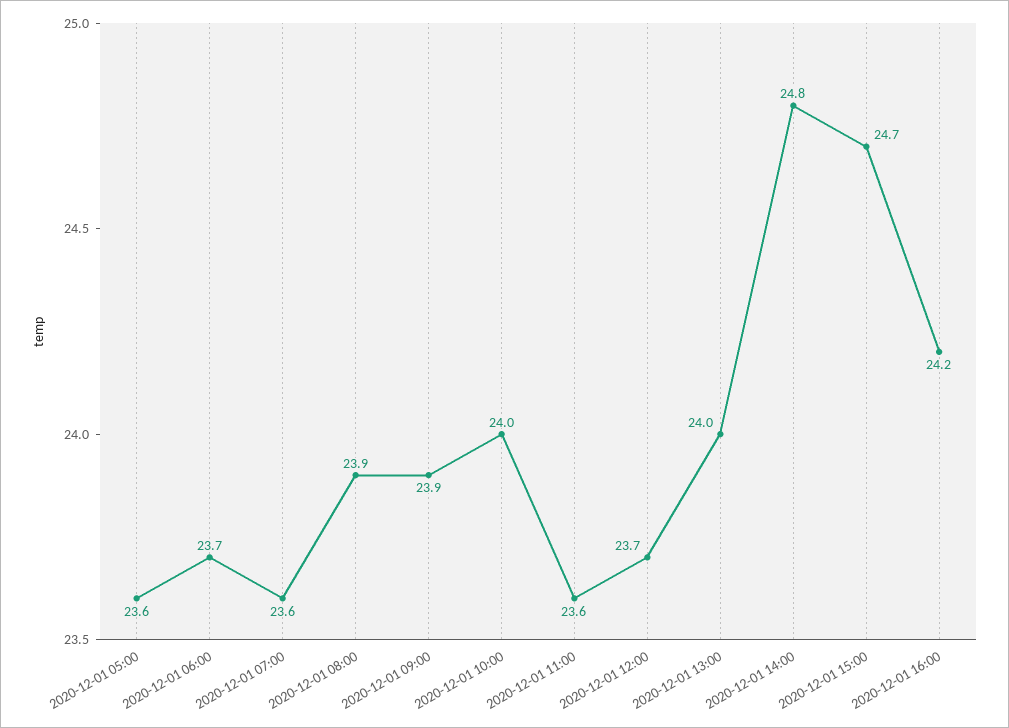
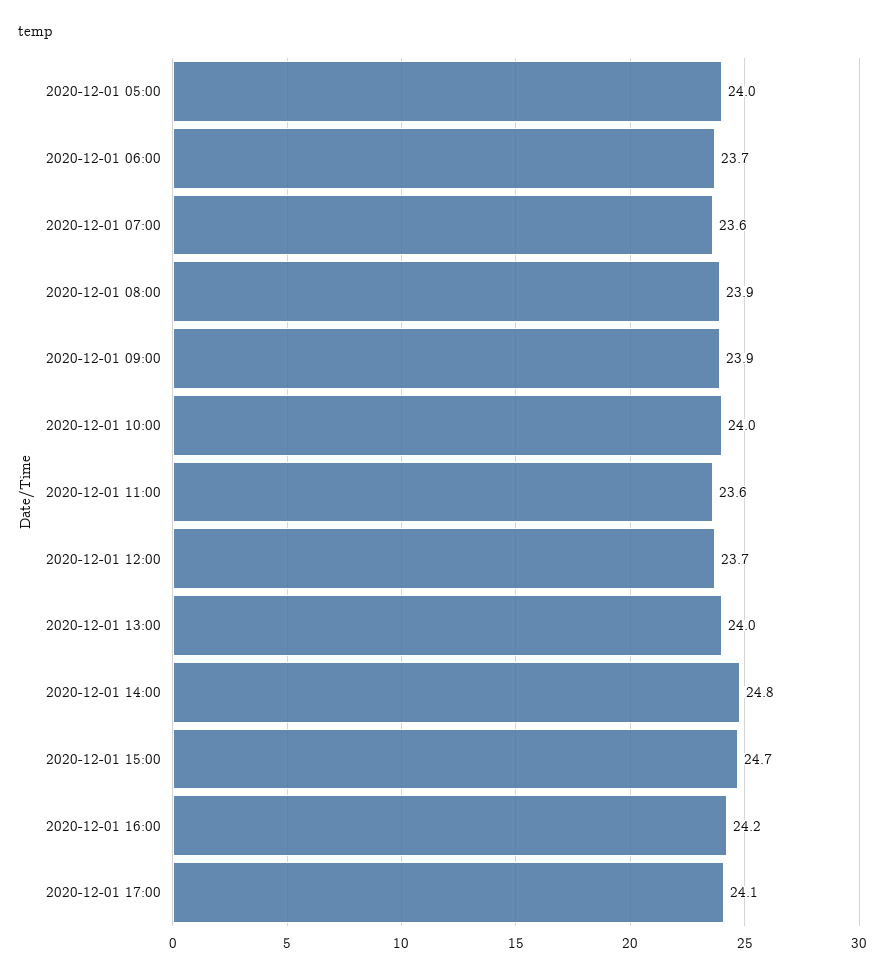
2020-12-01 05:00: 23.6 -> 24
2020-12-01 17:00: none -> 24.1

